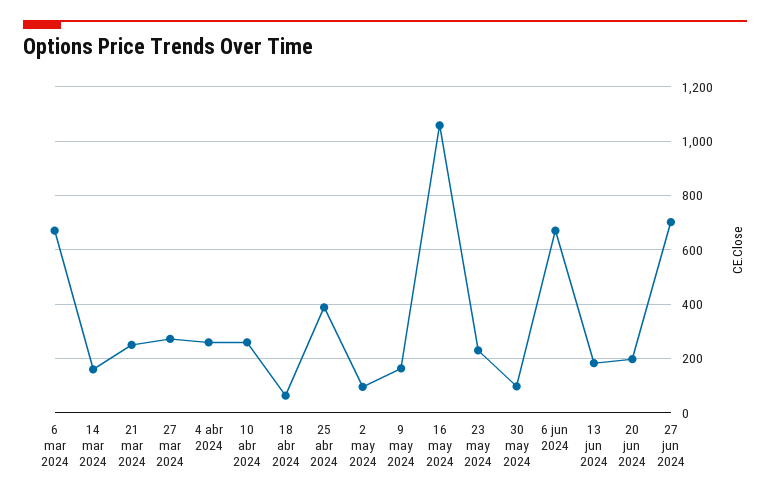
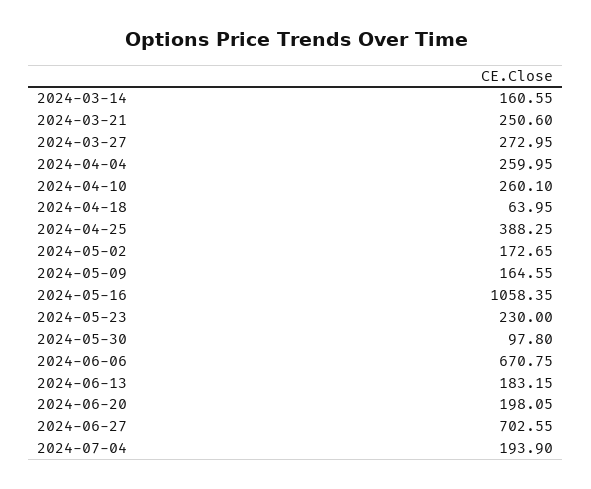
6 mar 2024: 675 -> none
2 may 2024: 100 -> 172.65
2024-07-04: none -> 193.9

